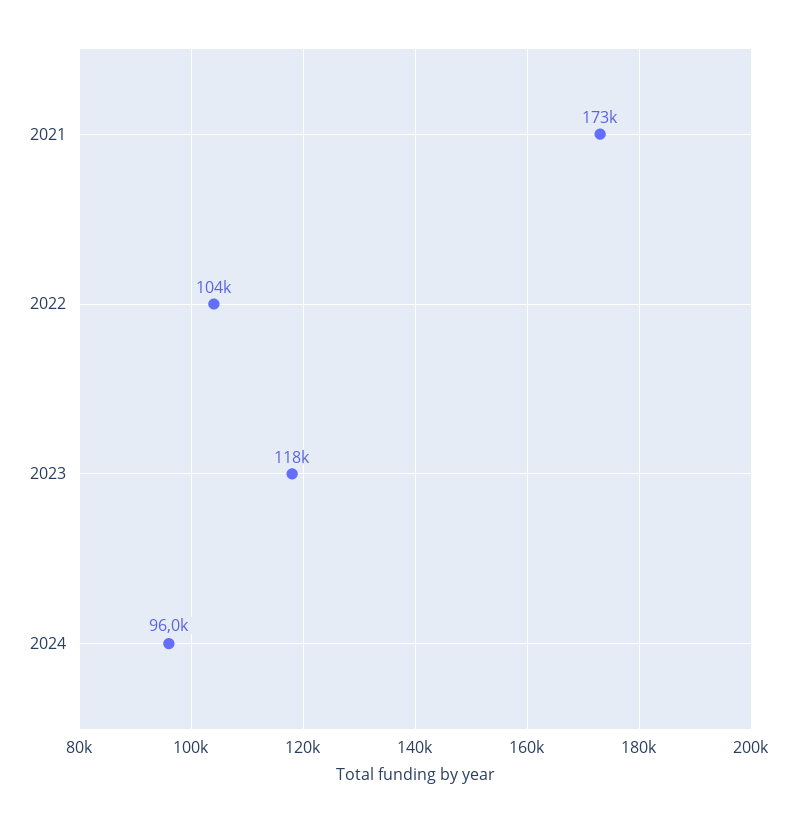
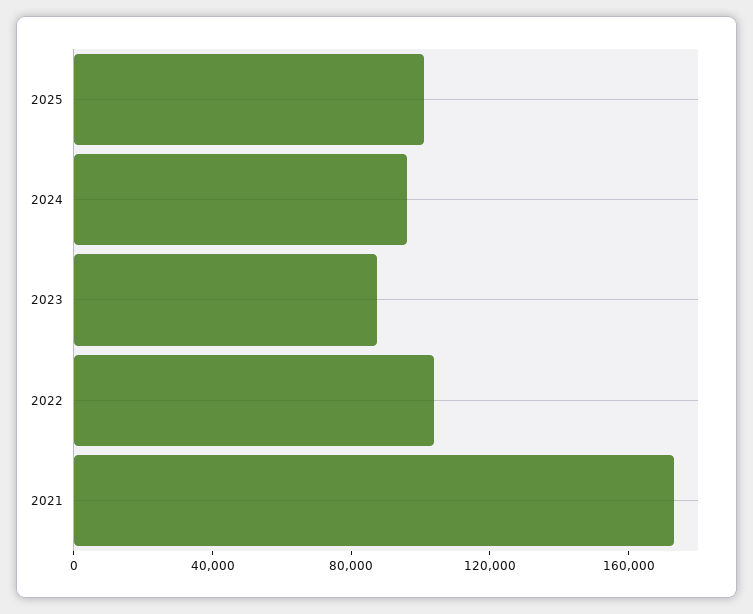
2023: 118000 -> 90000
2025: none -> 100000

